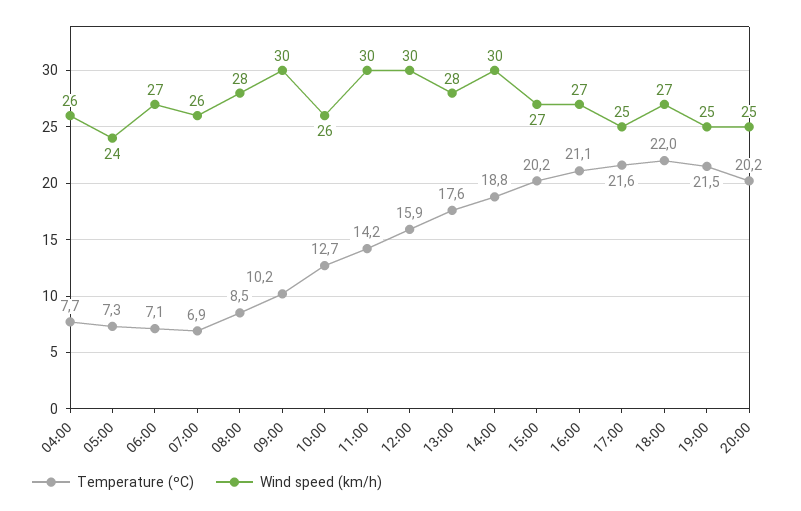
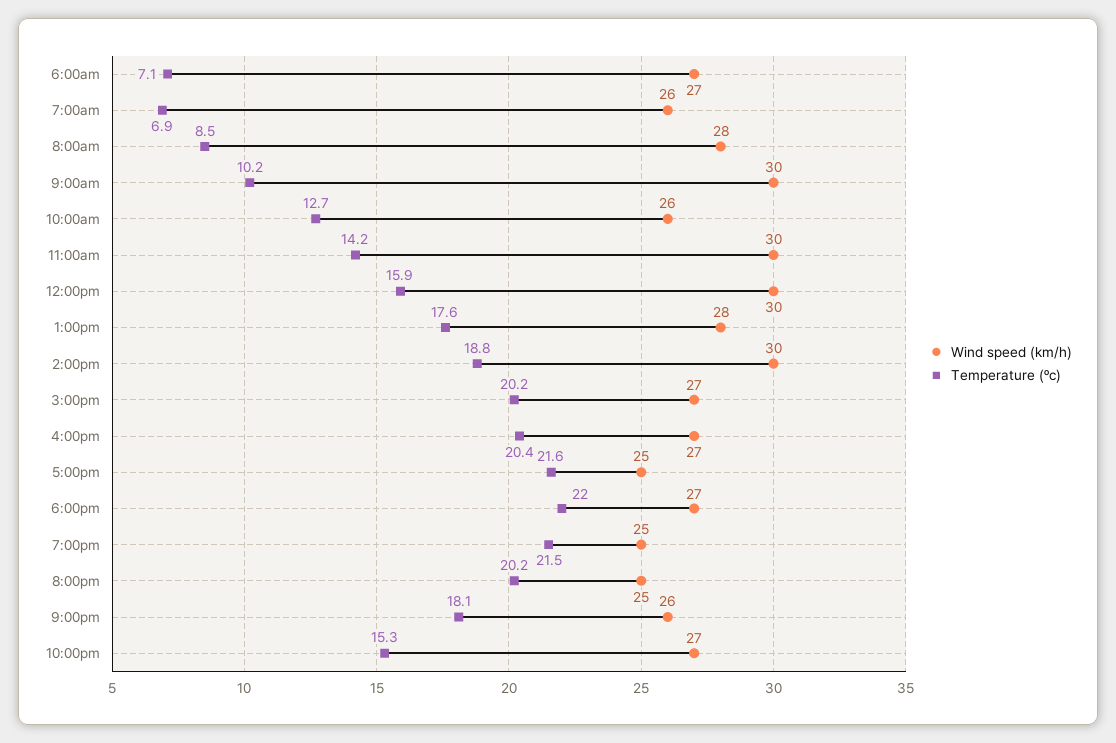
Temperature (ºC), 04:00: 7.7 -> none
Wind speed (km/h), 04:00: 26 -> none
Temperature (ºC), 05:00: 7.3 -> none
Wind speed (km/h), 05:00: 24 -> none
Temperature (ºC), 16:00: 21.1 -> 20.4
Wind speed (km/h), 9:00pm: none -> 26
Temperature (ºC), 9:00pm: none -> 18.1
Wind speed (km/h), 10:00pm: none -> 27
Temperature (ºC), 10:00pm: none -> 15.3

